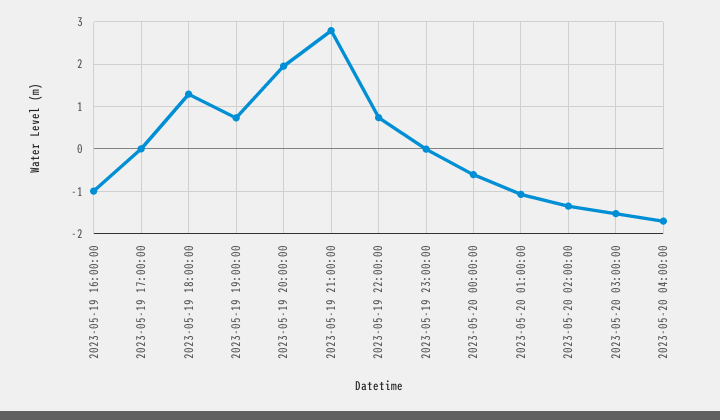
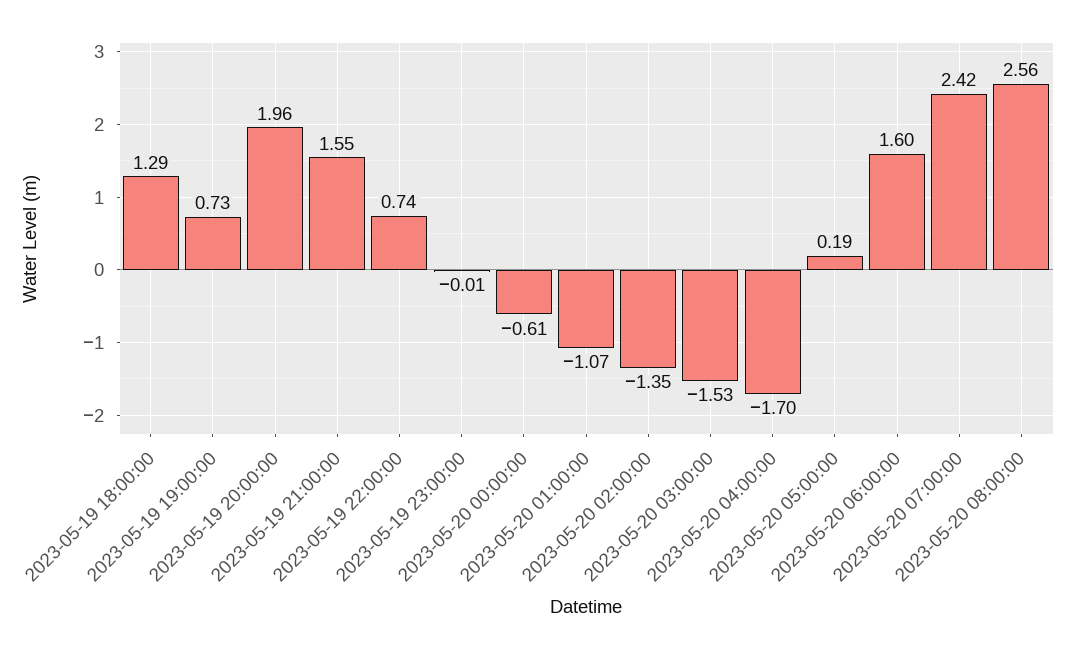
2023-05-19 16:00:00: -1 -> none
2023-05-19 17:00:00: 0 -> none
2023-05-19 21:00:00: 2.8 -> 1.55
2023-05-20 05:00:00: none -> 0.19
2023-05-20 06:00:00: none -> 1.6
2023-05-20 07:00:00: none -> 2.42
2023-05-20 08:00:00: none -> 2.56

